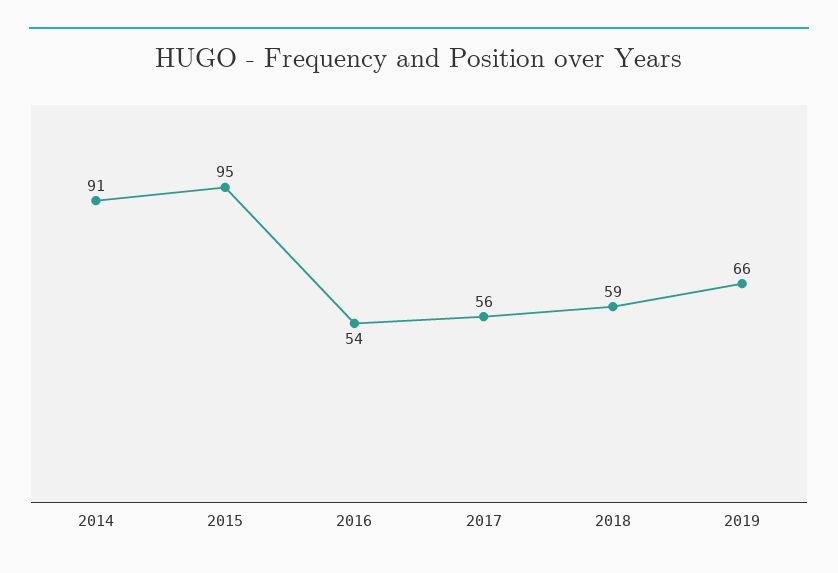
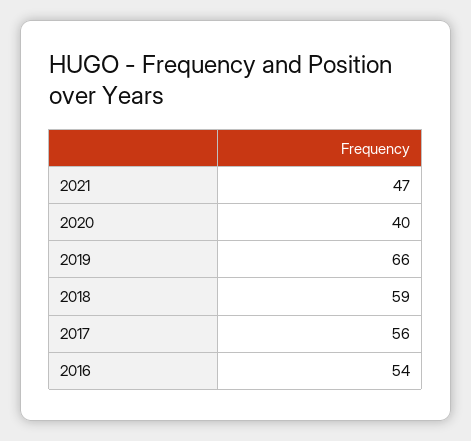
2014: 91 -> none
2015: 95 -> none
2021: none -> 47
2020: none -> 40

